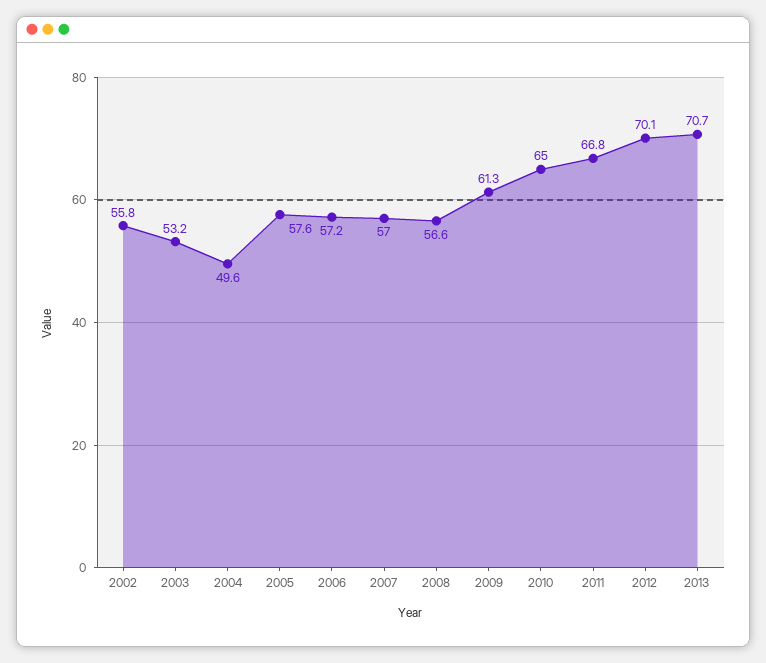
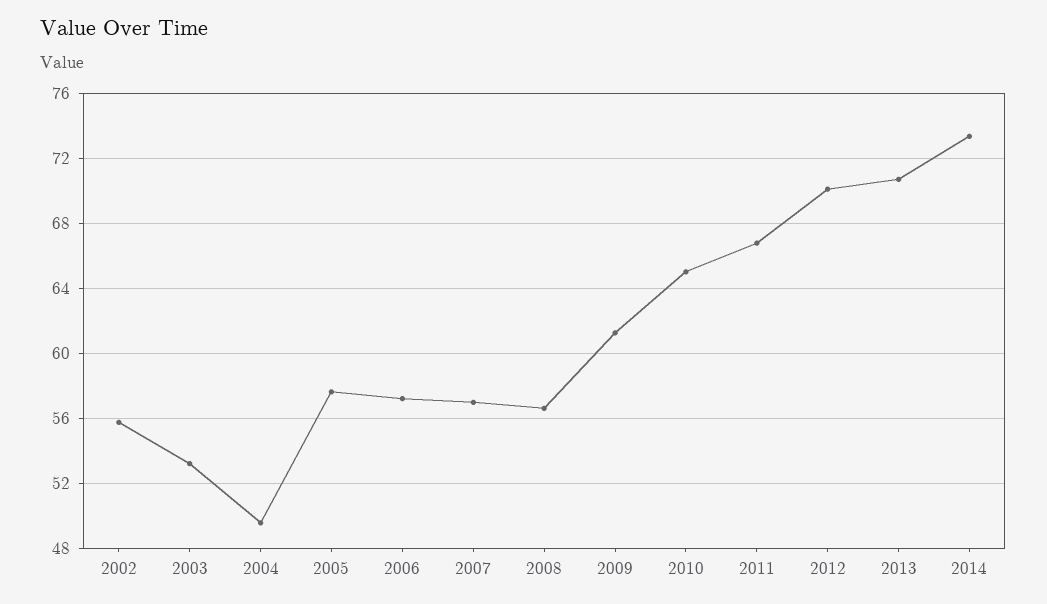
2014: none -> 73.5

